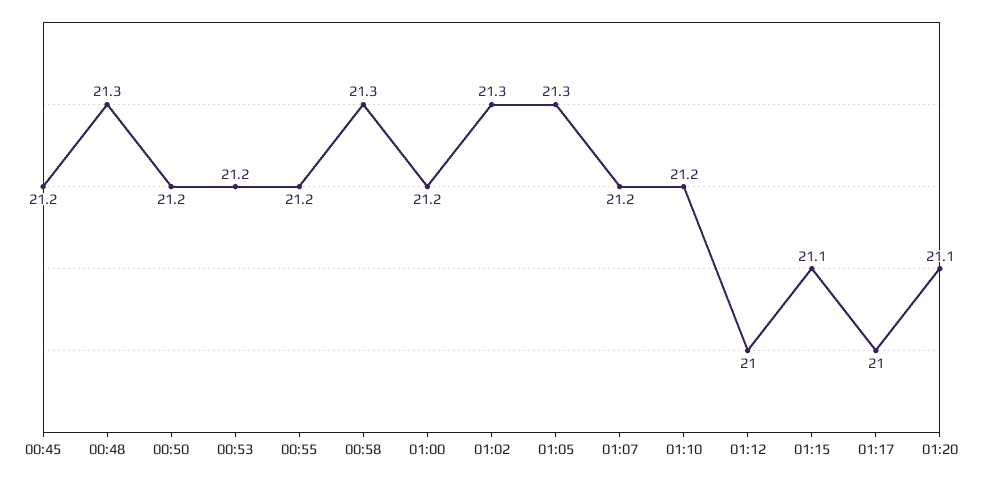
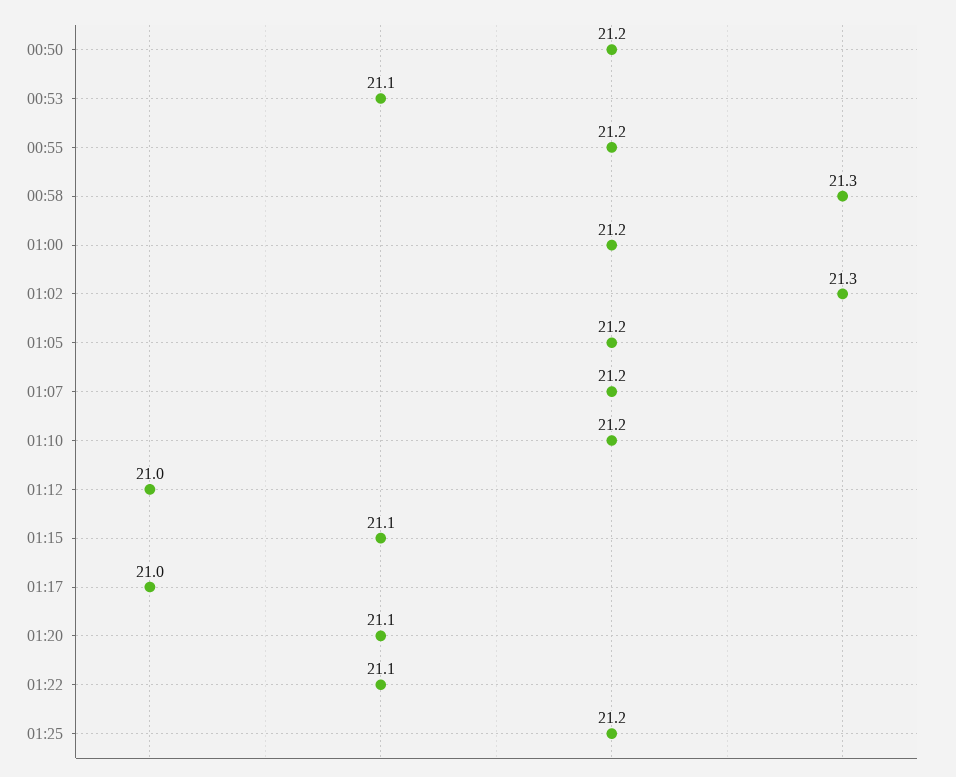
00:45: 21.2 -> none
00:48: 21.3 -> none
00:53: 21.2 -> 21.1
01:05: 21.3 -> 21.2
01:22: none -> 21.1
01:25: none -> 21.2

